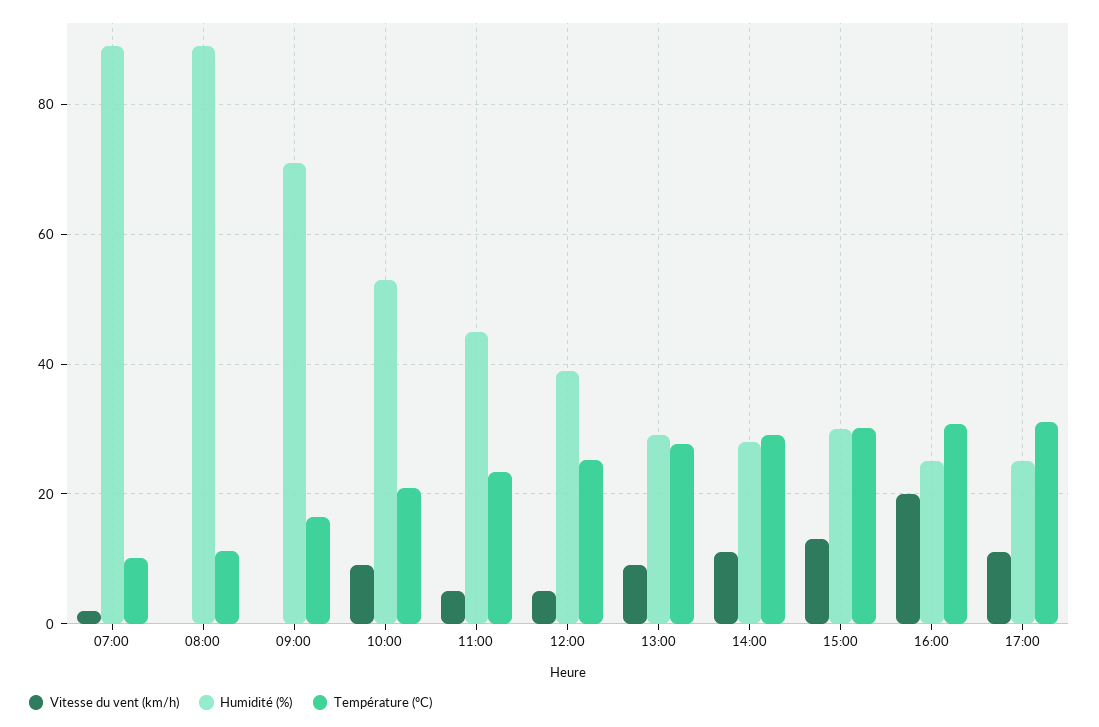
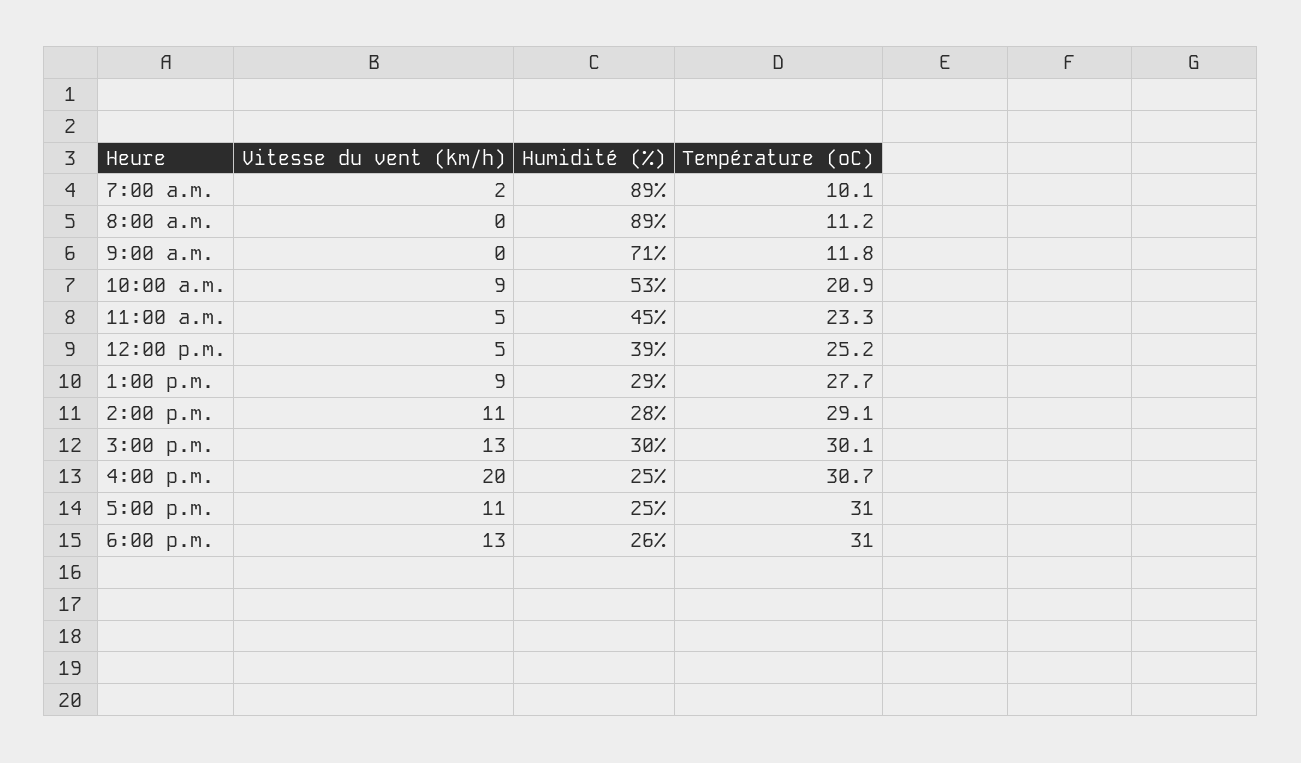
Température (ºC), 09:00: 16 -> 11.8
Vitesse du vent (km/h), 6:00 p.m.: none -> 13
Humidité (%), 6:00 p.m.: none -> 26
Température (ºC), 6:00 p.m.: none -> 31

